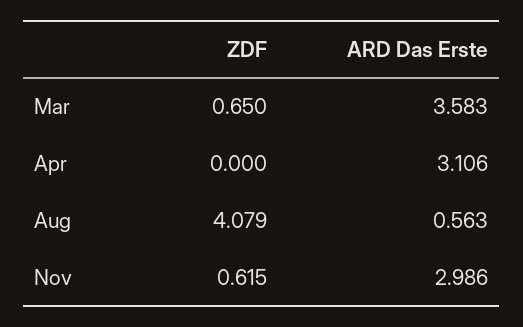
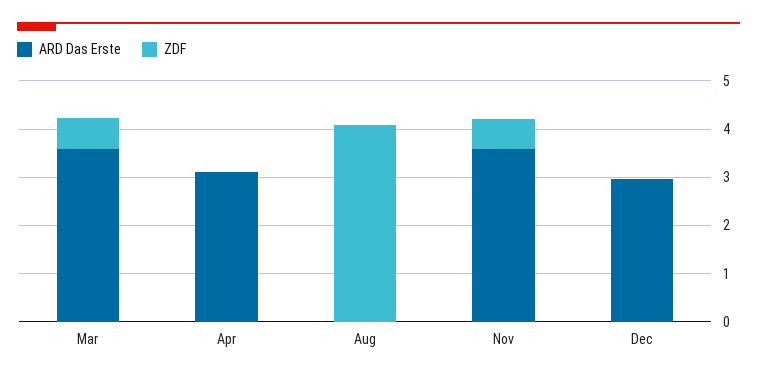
ARD Das Erste, Aug: 0.563 -> 0
ARD Das Erste, Nov: 2.986 -> 3.6
ARD Das Erste, Dec: none -> 3
ZDF, Dec: none -> 0

